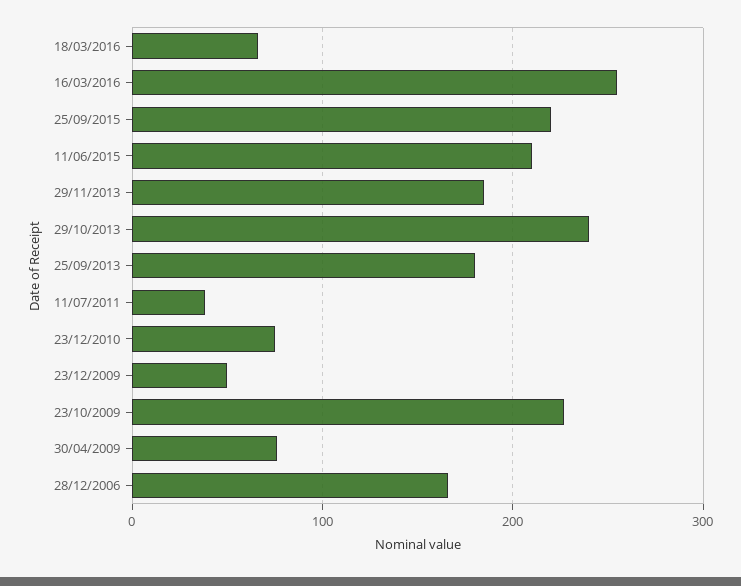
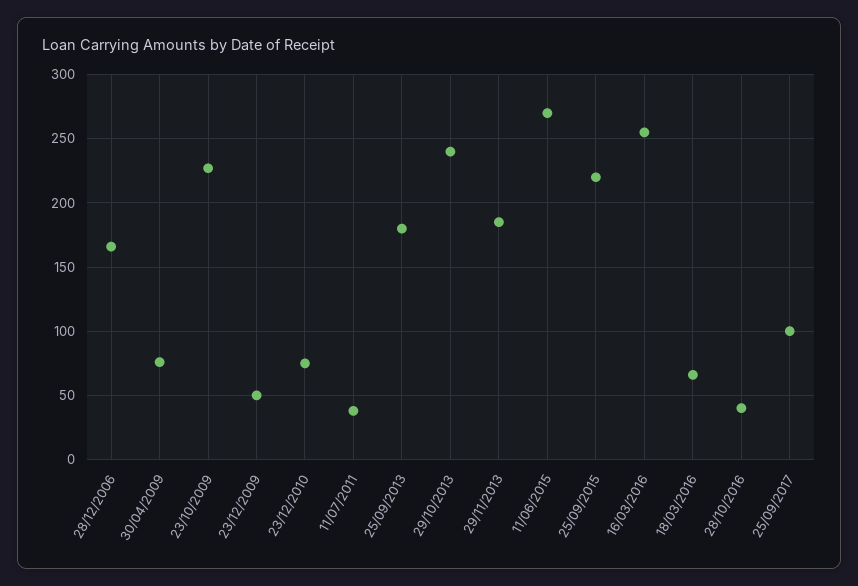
11/06/2015: 210 -> 270
28/10/2016: none -> 40
25/09/2017: none -> 100

